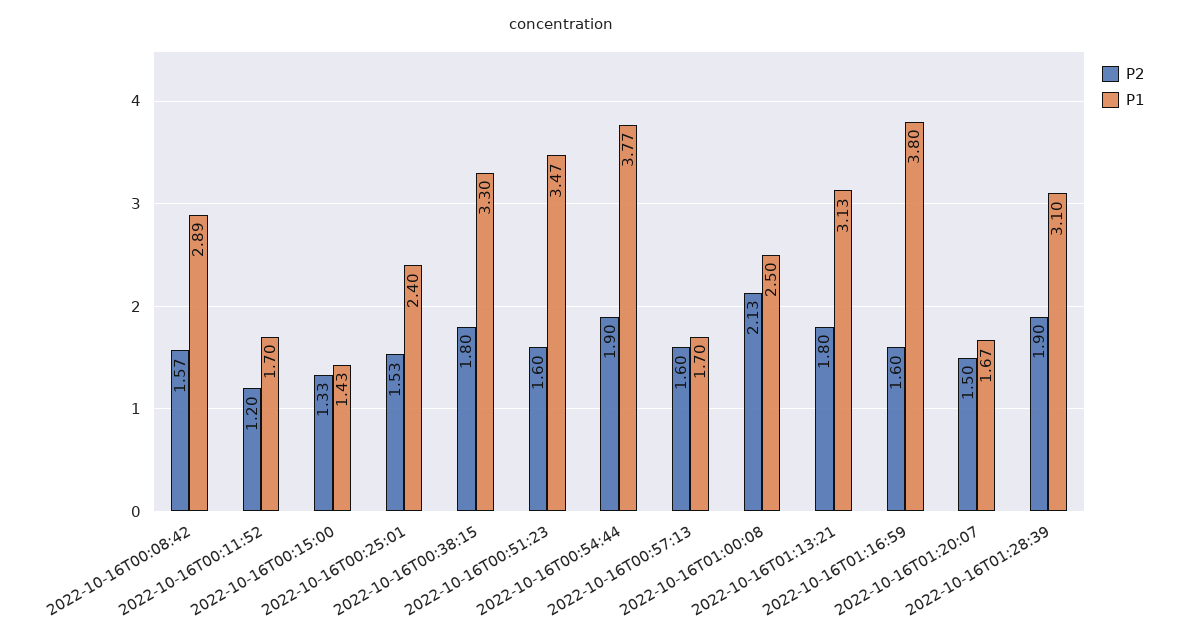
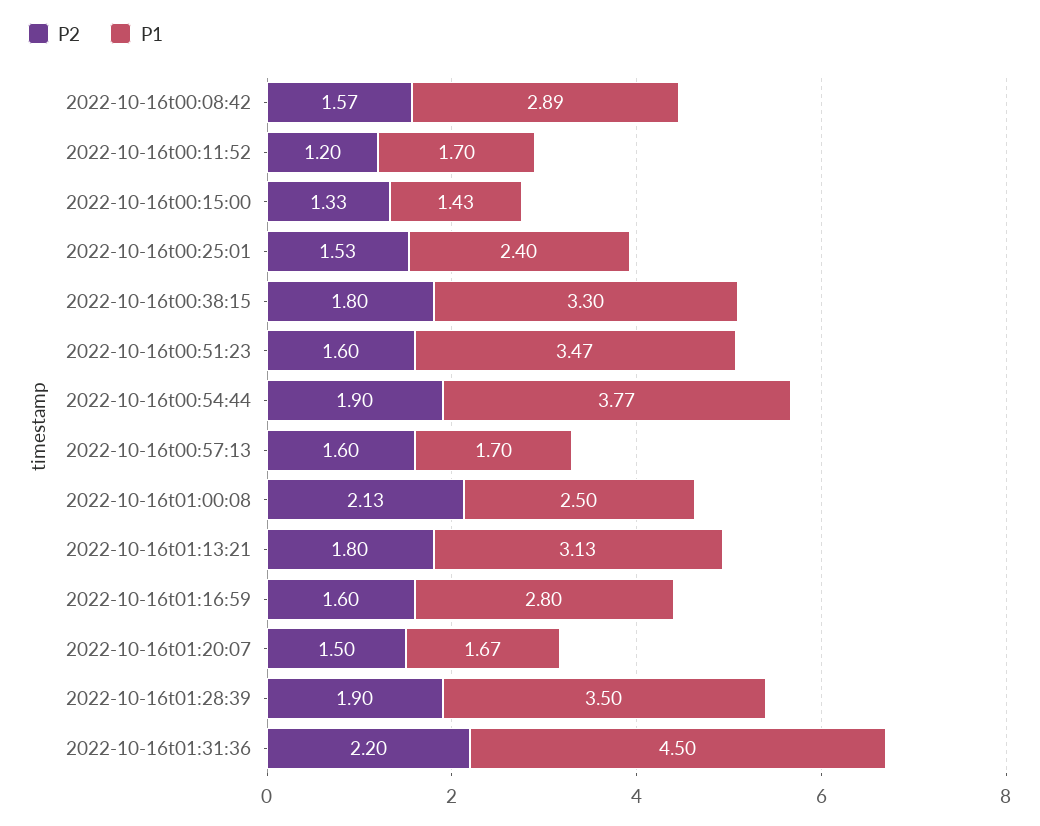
P1, 2022-10-16T01:16:59: 3.8 -> 2.8
P1, 2022-10-16T01:28:39: 3.1 -> 3.5
P2, 2022-10-16t01:31:36: none -> 2.2
P1, 2022-10-16t01:31:36: none -> 4.5

